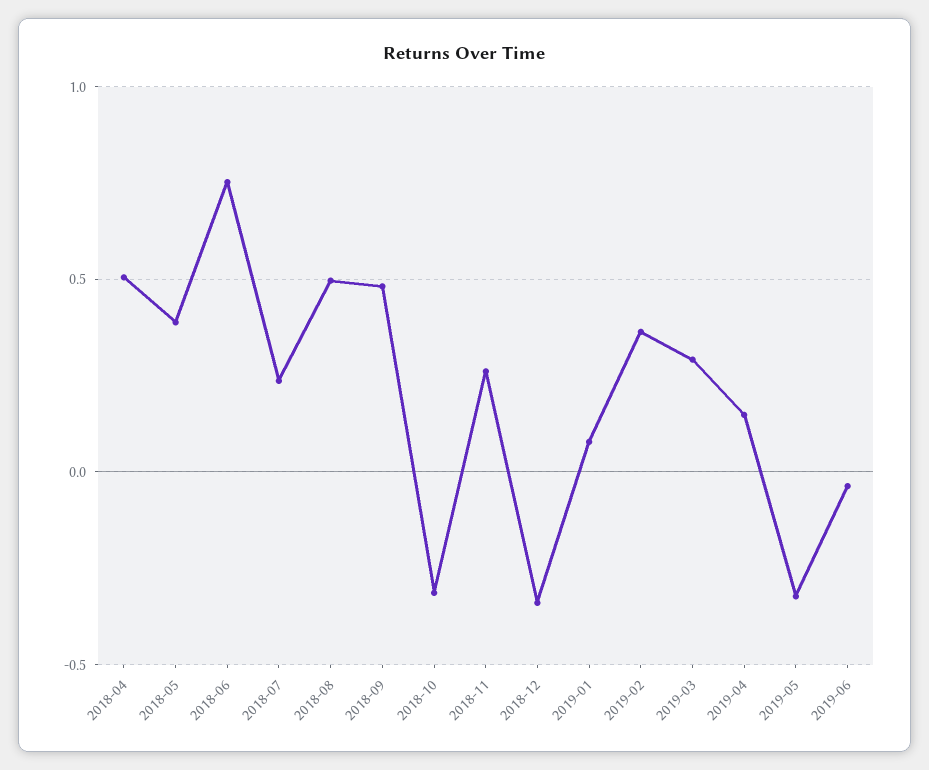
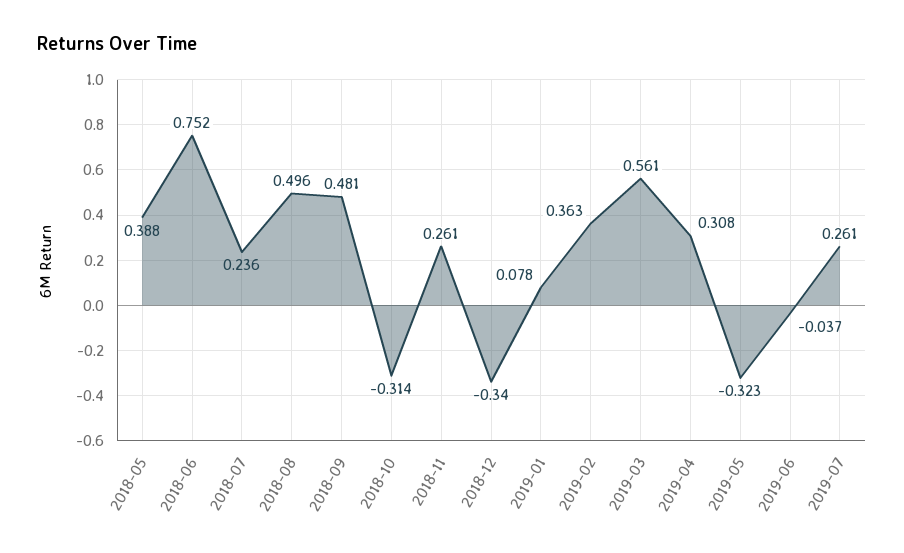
2018-04: 0.5 -> none
2019-03: 0.3 -> 0.561
2019-04: 0.15 -> 0.308
2019-07: none -> 0.261

